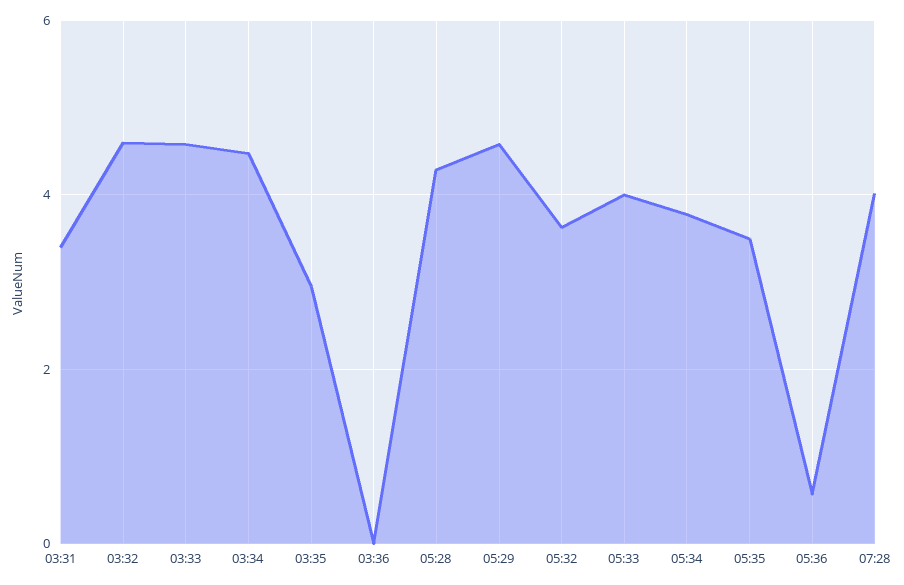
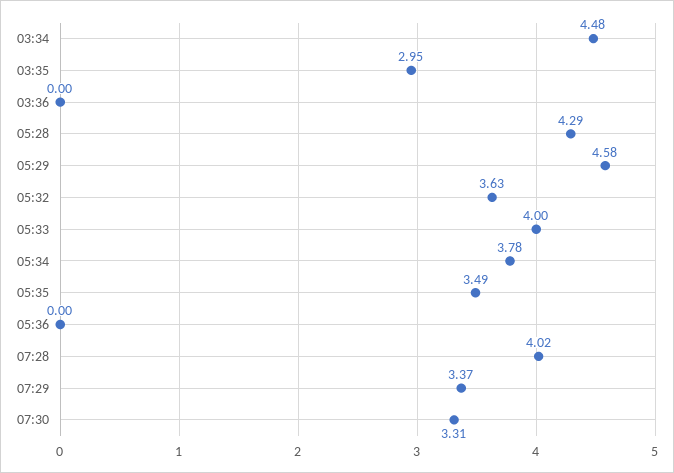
03:31: 3.4 -> none
03:32: 4.6 -> none
03:33: 4.6 -> none
05:36: 0.6 -> 0
07:29: none -> 3.37
07:30: none -> 3.31

